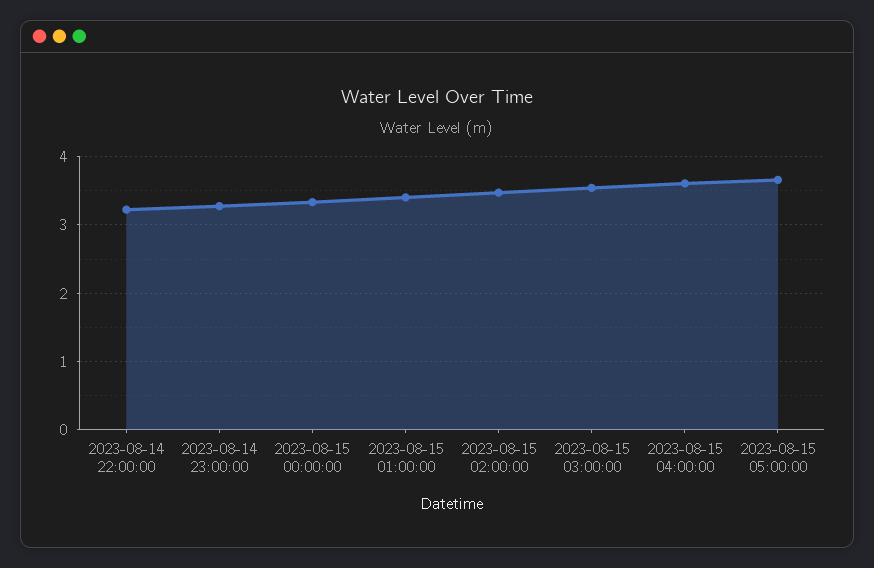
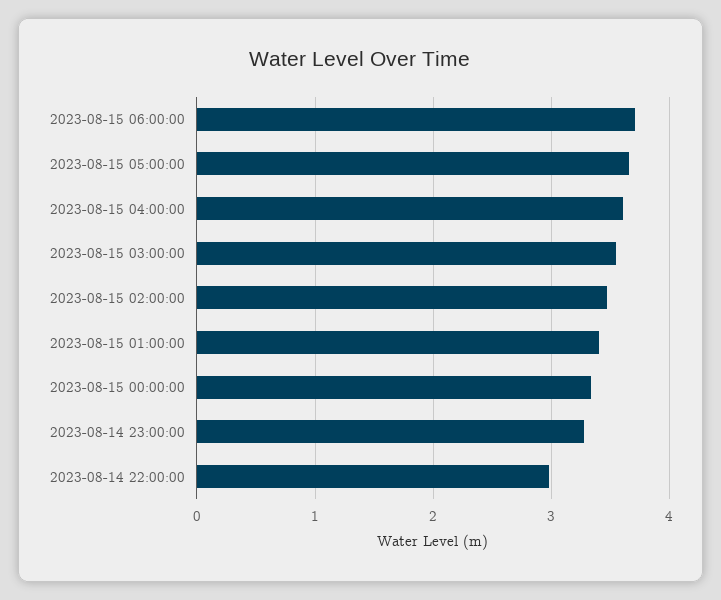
2023-08-14 22:00:00: 3.2 -> 3
2023-08-15 06:00:00: none -> 3.7

